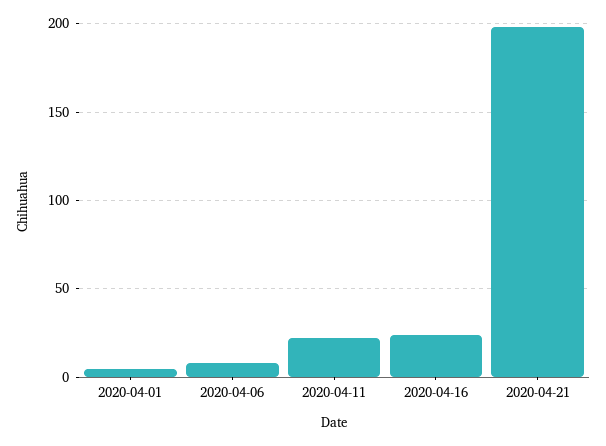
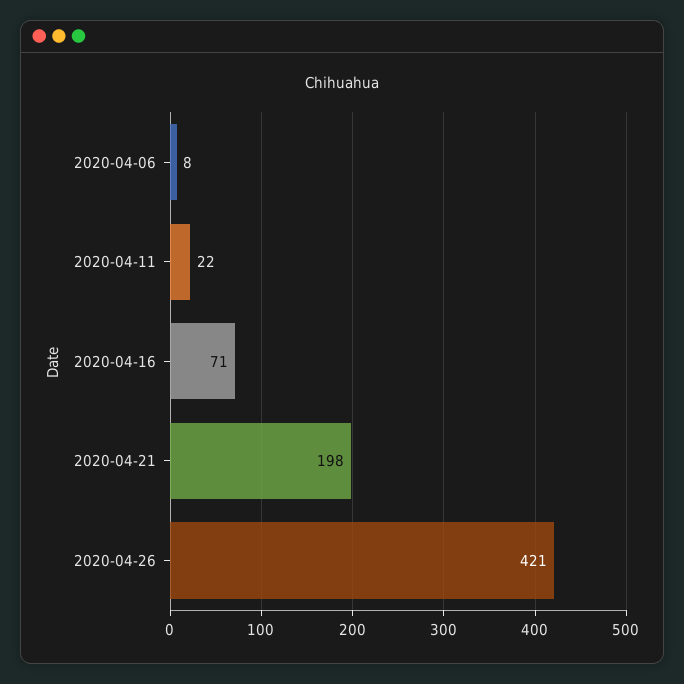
2020-04-01: 5 -> none
2020-04-16: 25 -> 71
2020-04-26: none -> 421

